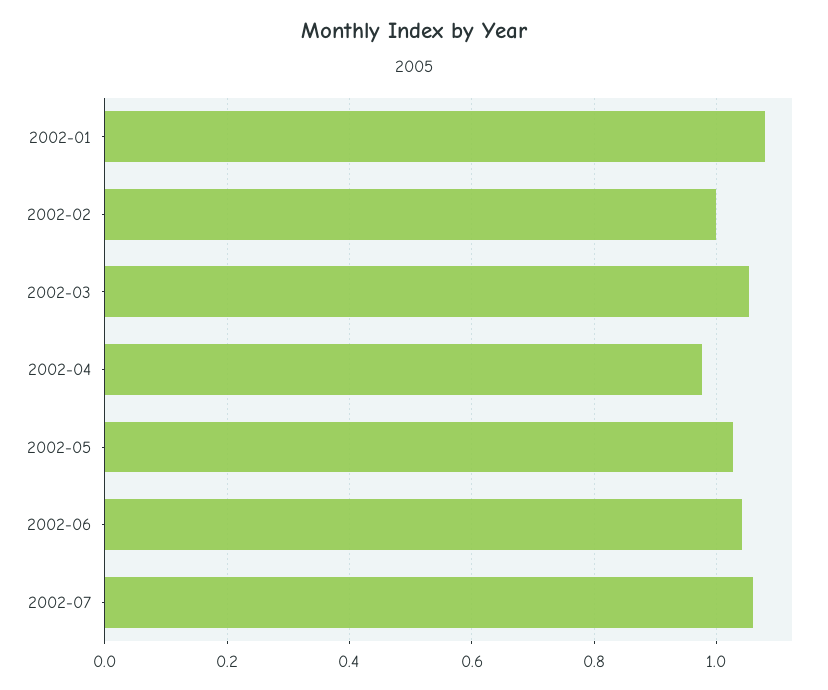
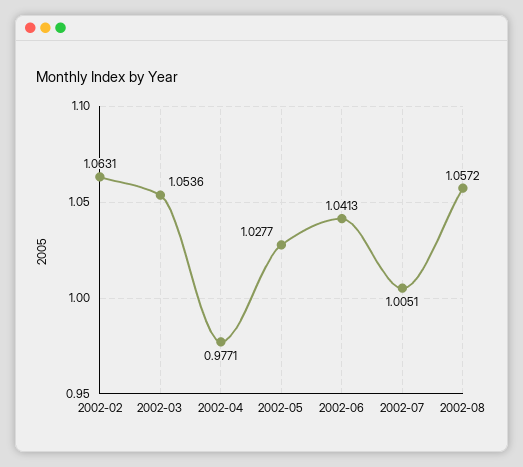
2002-01: 1.08 -> none
2002-02: 1 -> 1.0631
2002-07: 1.06 -> 1.0051
2002-08: none -> 1.0572

